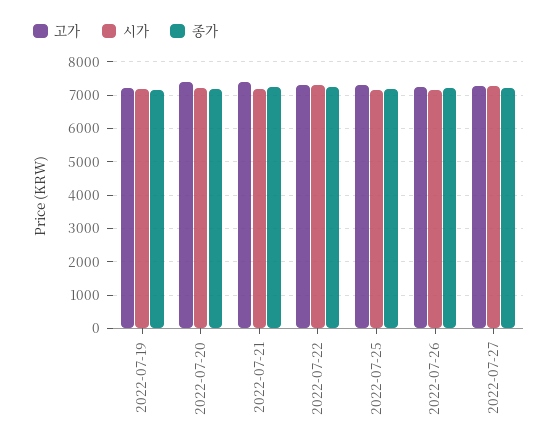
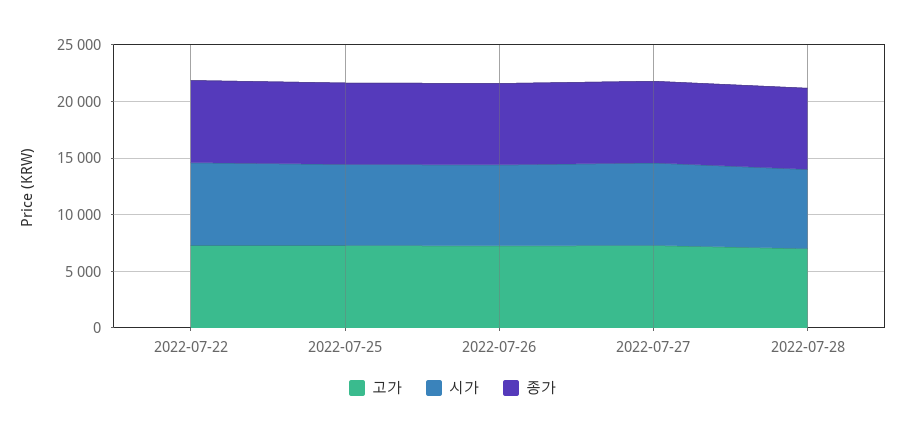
고가, 2022-07-19: 7200 -> none
시가, 2022-07-19: 7200 -> none
종가, 2022-07-19: 7200 -> none
고가, 2022-07-20: 7400 -> none
시가, 2022-07-20: 7200 -> none
종가, 2022-07-20: 7200 -> none
고가, 2022-07-21: 7400 -> none
시가, 2022-07-21: 7200 -> none
종가, 2022-07-21: 7200 -> none
고가, 2022-07-28: none -> 7000
시가, 2022-07-28: none -> 7000
종가, 2022-07-28: none -> 7000

